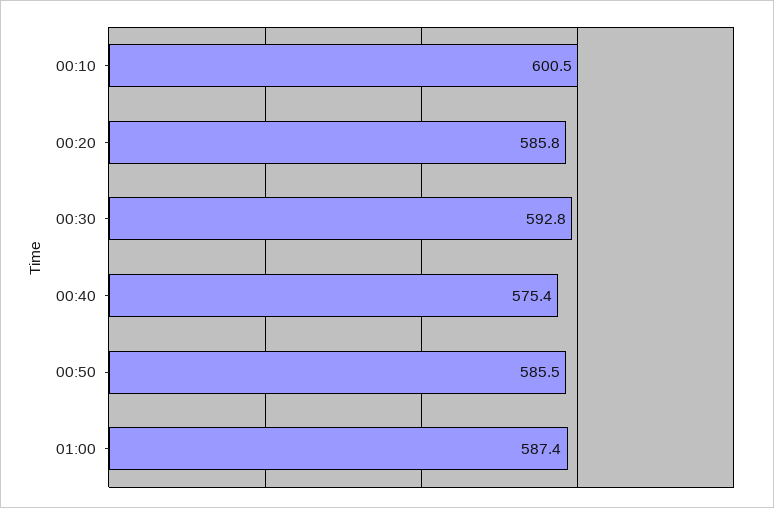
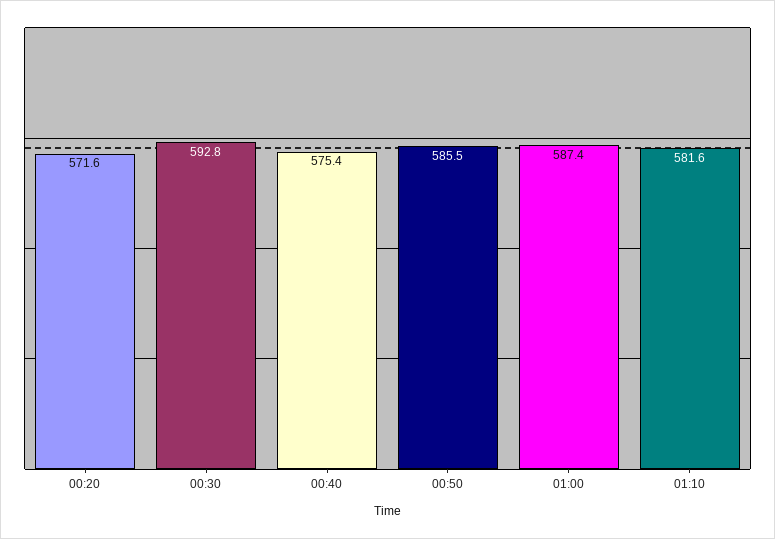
00:10: 600.5 -> none
00:20: 585.8 -> 571.6
01:10: none -> 581.6

